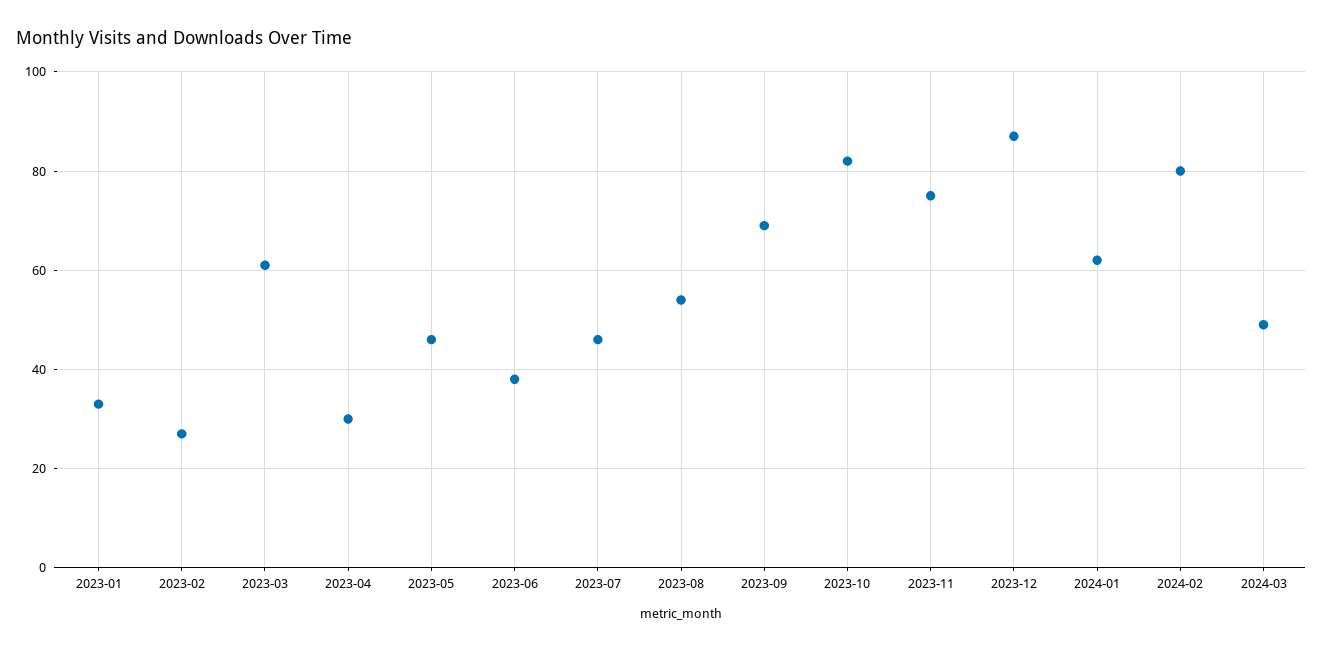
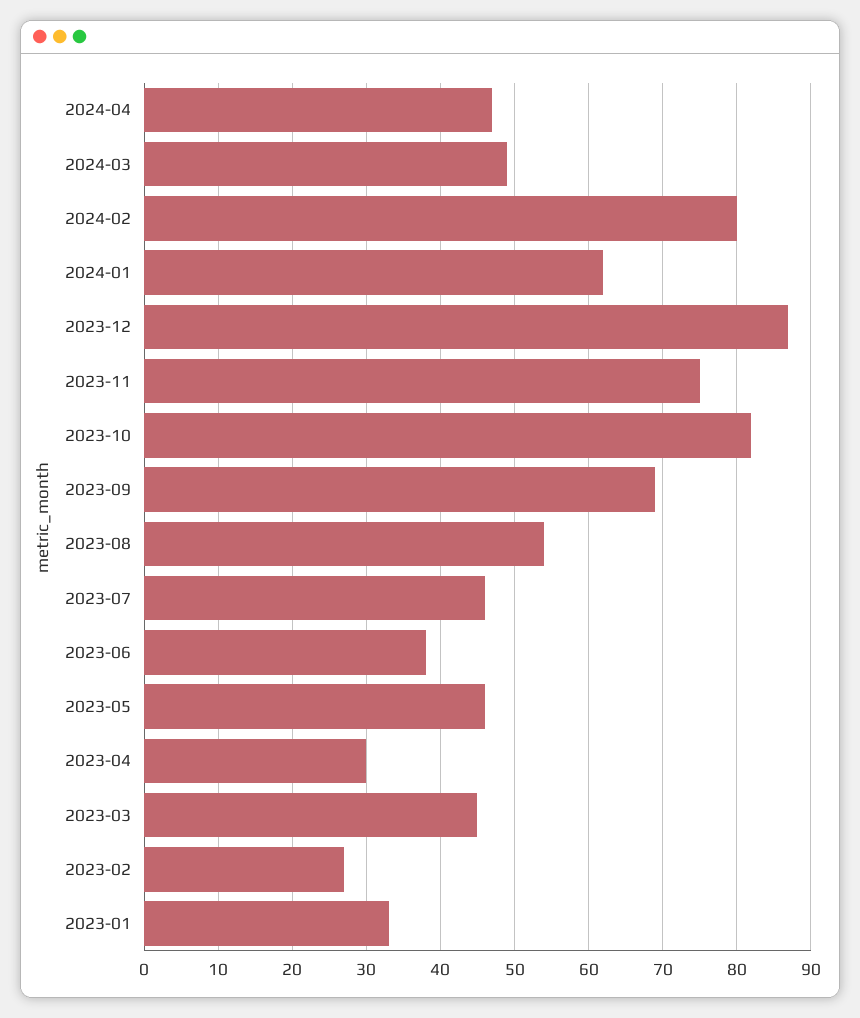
2023-03: 60 -> 45
2024-04: none -> 47

